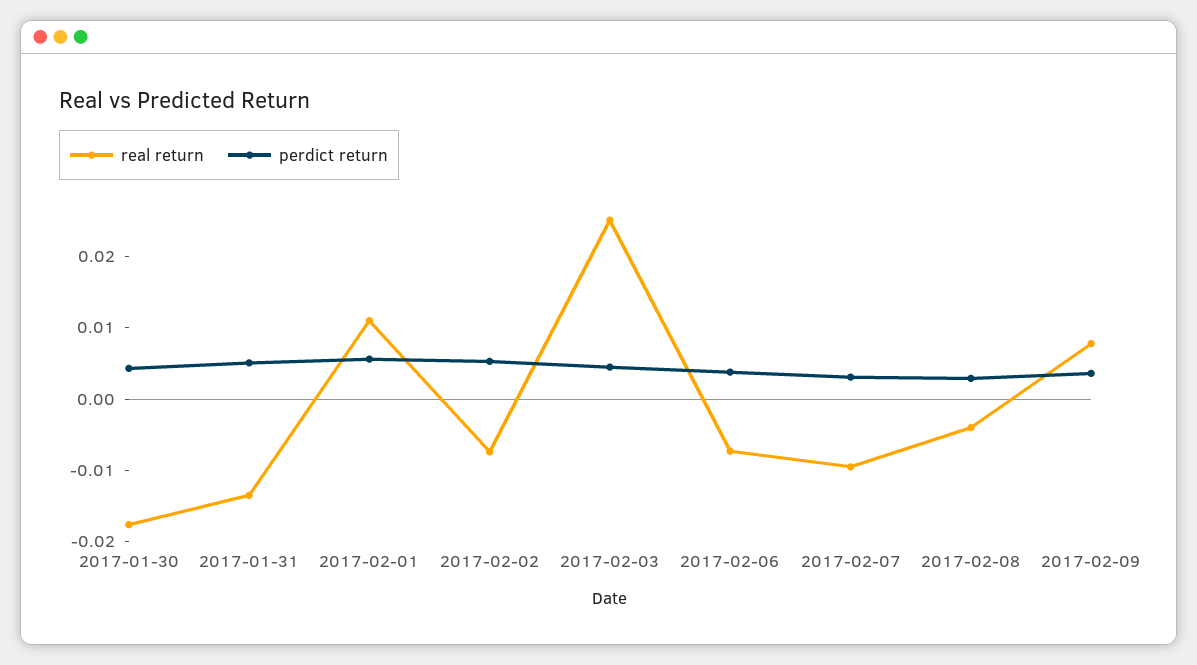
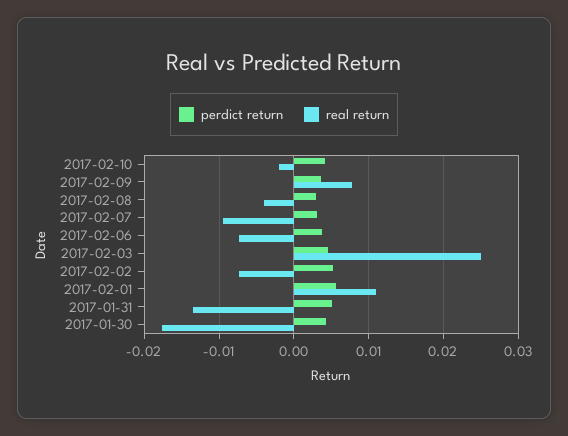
perdict return, 2017-02-10: none -> 0.004
real return, 2017-02-10: none -> -0.002

